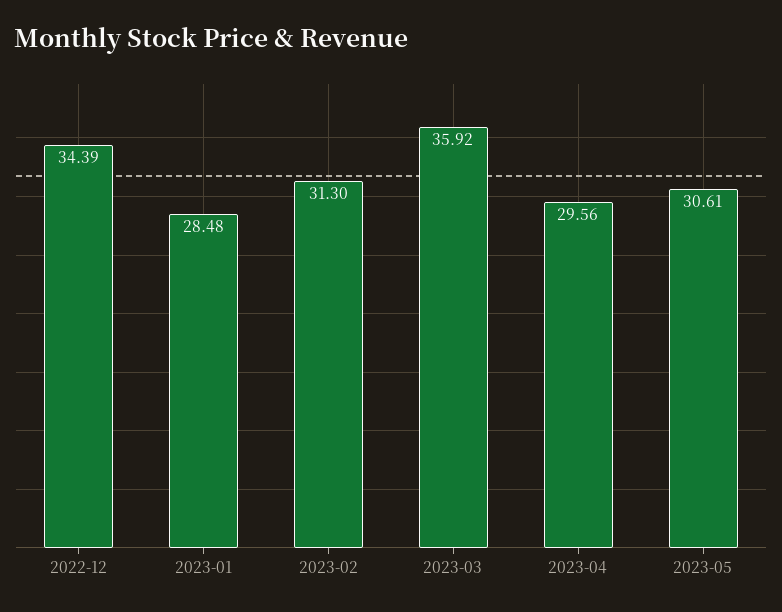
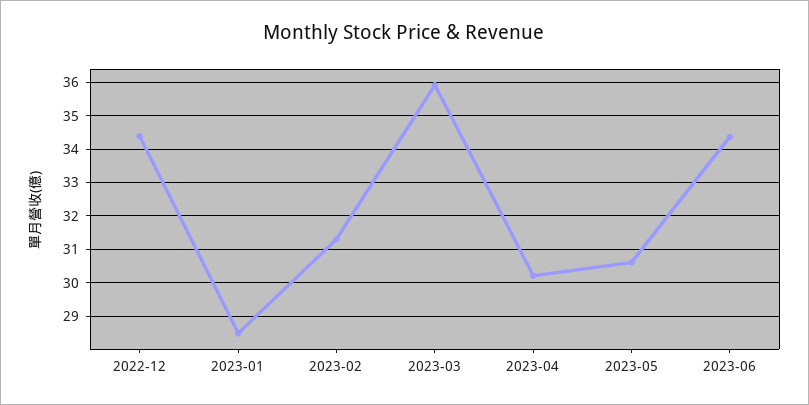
2023-04: 29.56 -> 30.2
2023-06: none -> 34.4

